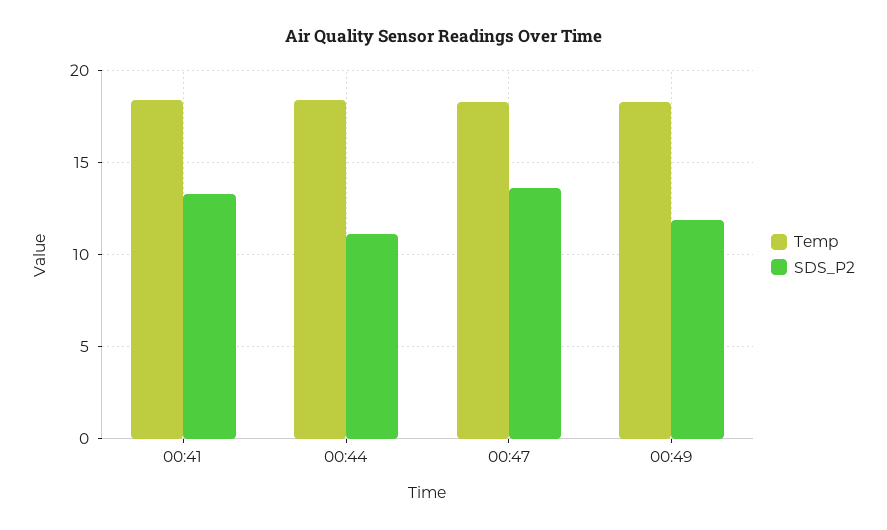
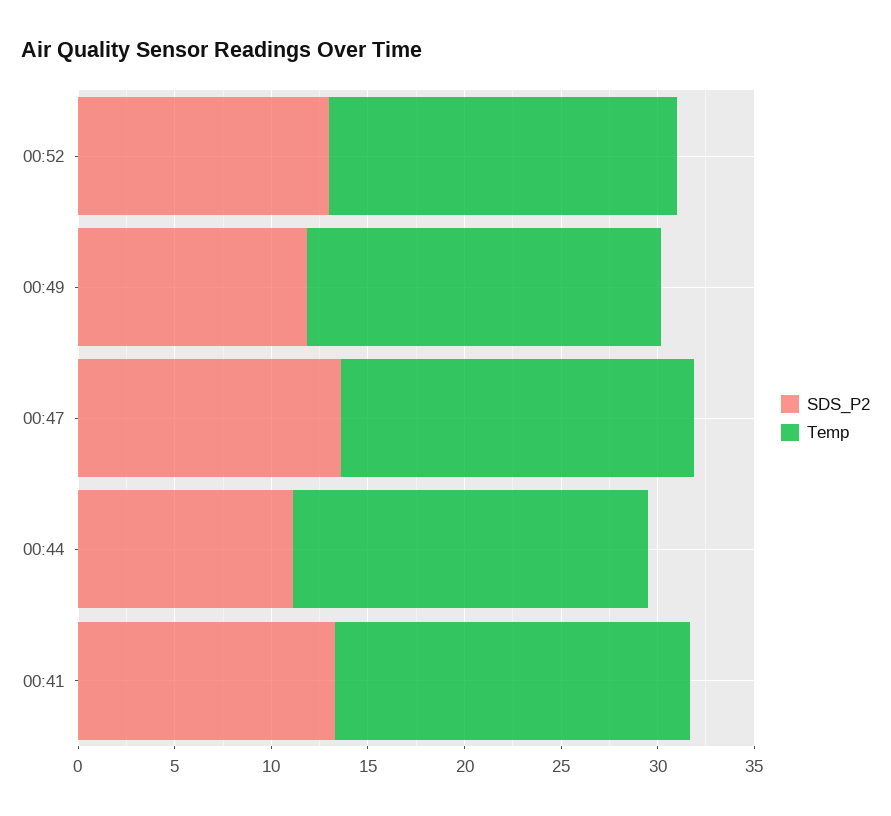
SDS_P2, 00:52: none -> 13
Temp, 00:52: none -> 18

